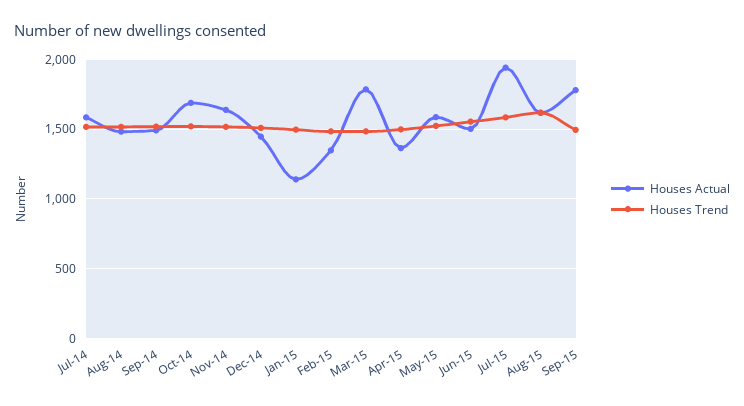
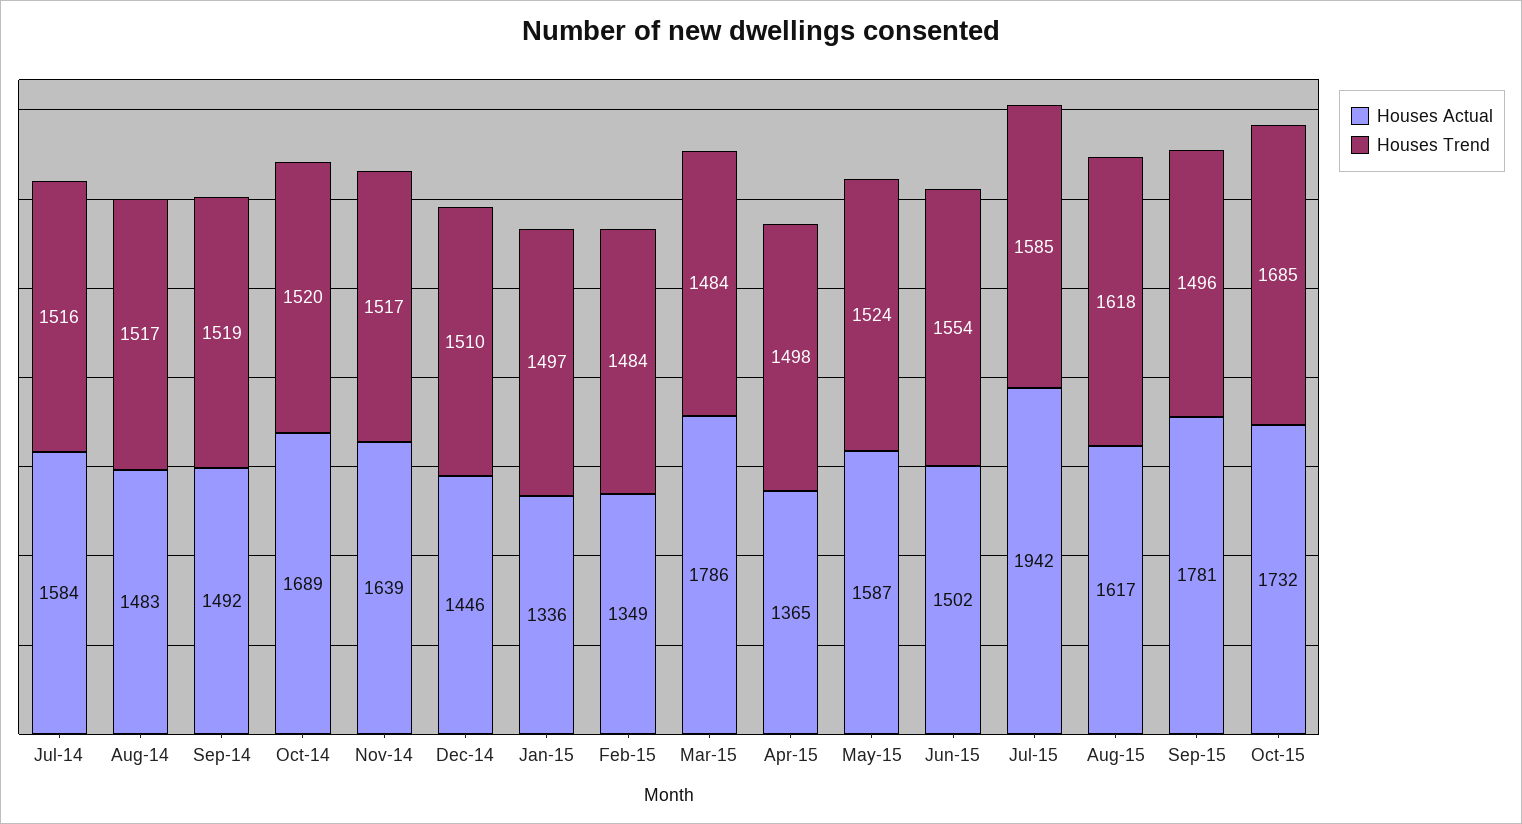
Houses Actual, Jan-15: 1150 -> 1336
Houses Actual, Oct-15: none -> 1732
Houses Trend, Oct-15: none -> 1685

